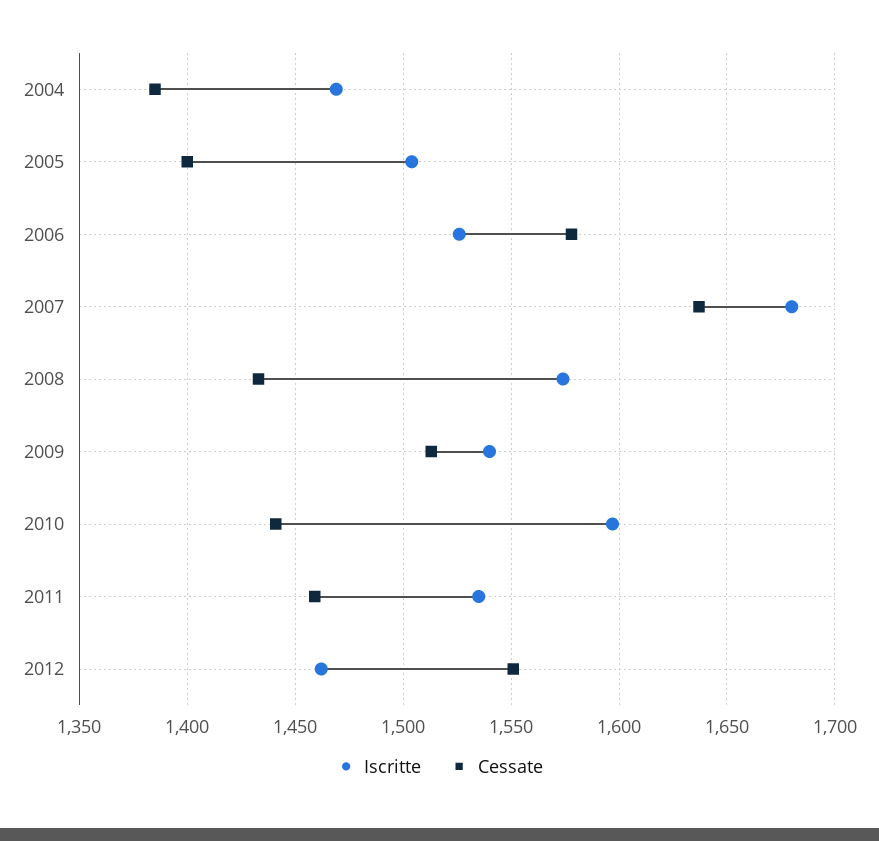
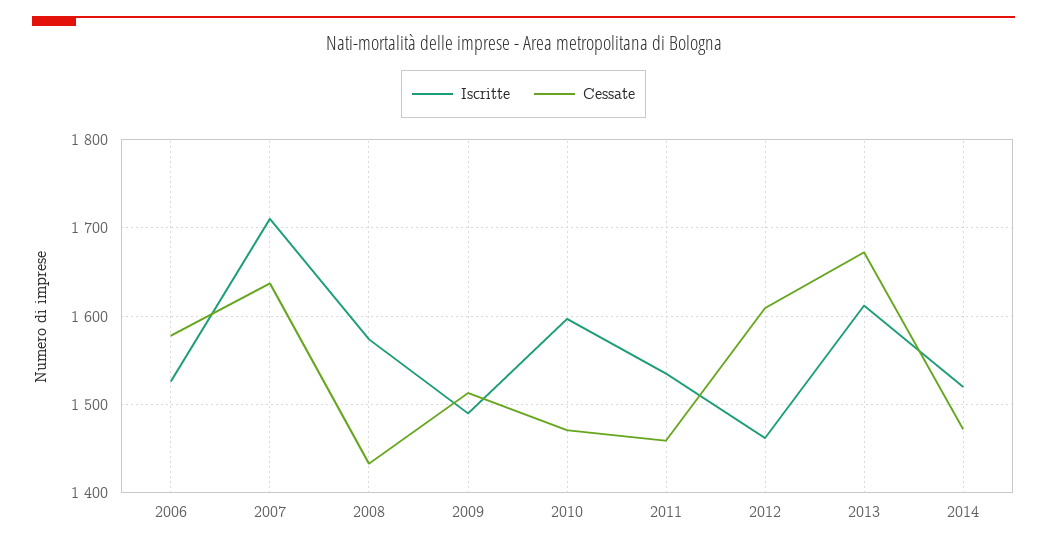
Iscritte, 2004: 1470 -> none
Cessate, 2004: 1385 -> none
Iscritte, 2005: 1505 -> none
Cessate, 2005: 1400 -> none
Iscritte, 2007: 1680 -> 1710
Iscritte, 2009: 1540 -> 1490
Cessate, 2010: 1440 -> 1470
Cessate, 2012: 1550 -> 1610
Iscritte, 2013: none -> 1610
Cessate, 2013: none -> 1670
Iscritte, 2014: none -> 1520
Cessate, 2014: none -> 1470

